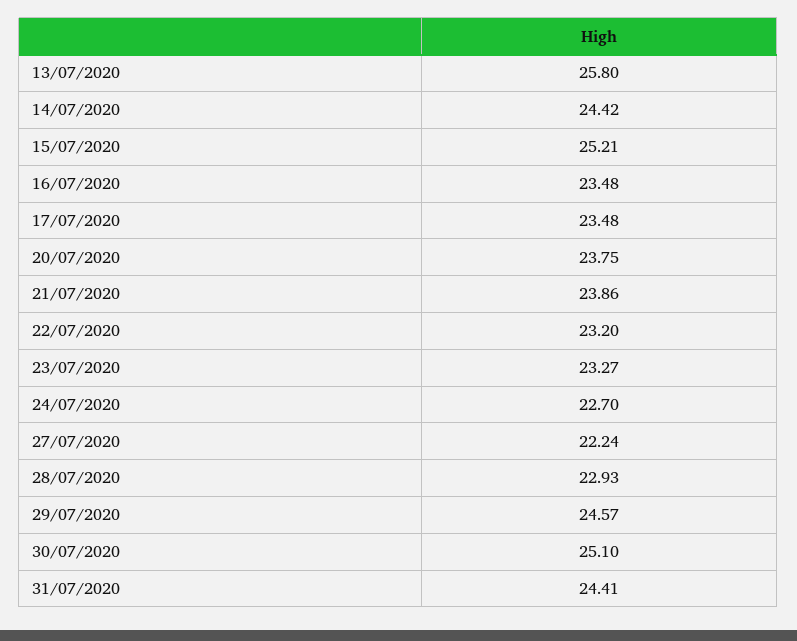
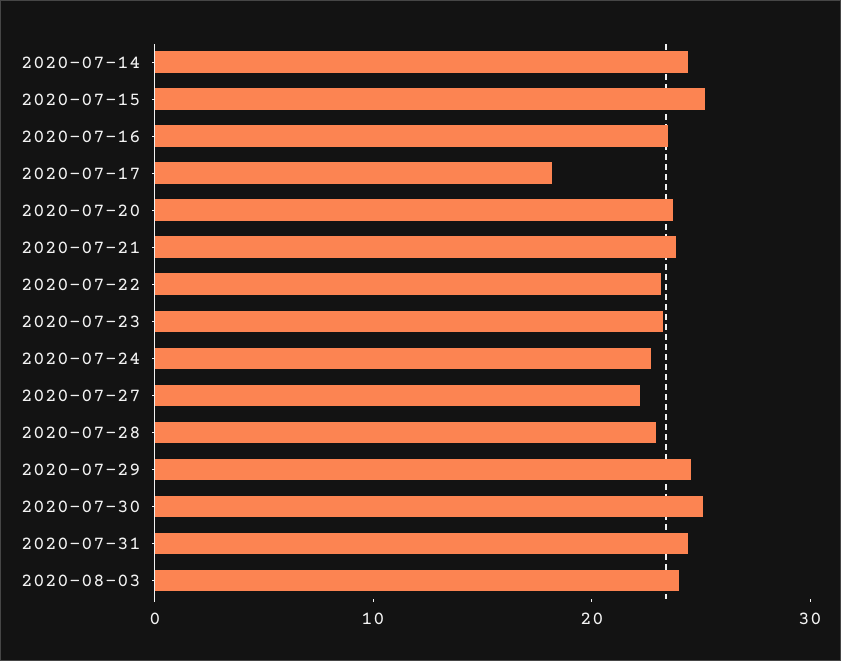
13/07/2020: 25.8 -> none
17/07/2020: 23.48 -> 18
2020-08-03: none -> 24

